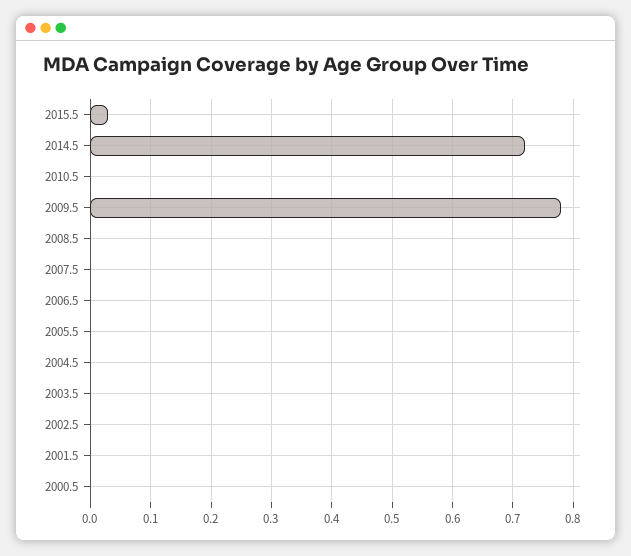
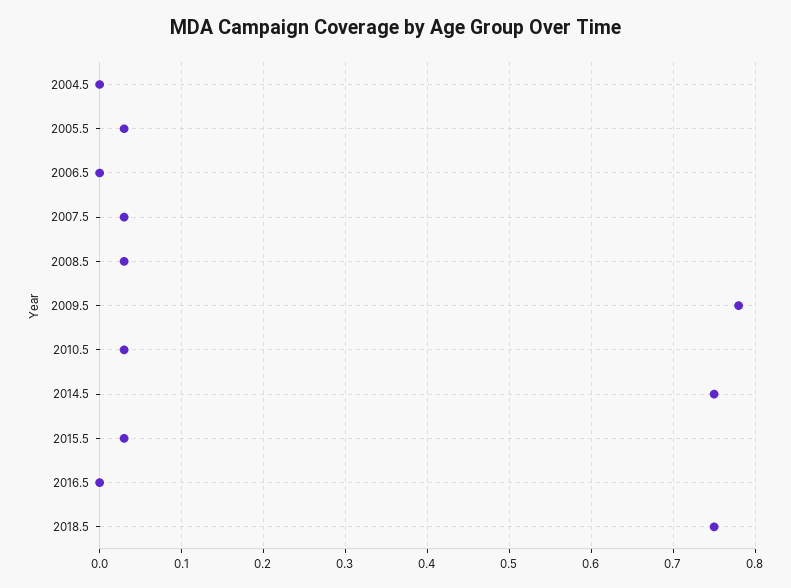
2014.5: 0.72 -> 0.75
2010.5: 0 -> 0.03
2008.5: 0 -> 0.03
2007.5: 0 -> 0.03
2005.5: 0 -> 0.03
2003.5: 0 -> none
2002.5: 0 -> none
2001.5: 0 -> none
2000.5: 0 -> none
2016.5: none -> 0
2018.5: none -> 0.75

